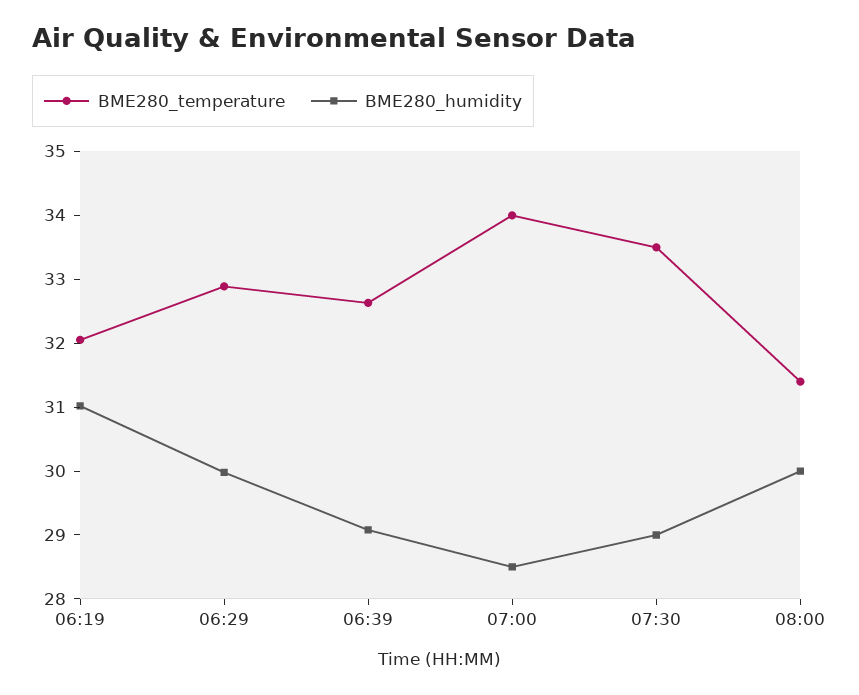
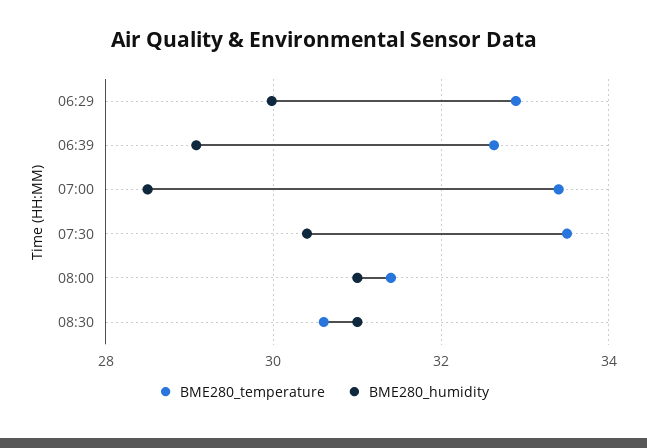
BME280_temperature, 06:19: 32 -> none
BME280_humidity, 06:19: 31 -> none
BME280_temperature, 07:00: 34 -> 33.4
BME280_humidity, 07:30: 29 -> 30.4
BME280_humidity, 08:00: 30 -> 31
BME280_temperature, 08:30: none -> 30.6
BME280_humidity, 08:30: none -> 31

